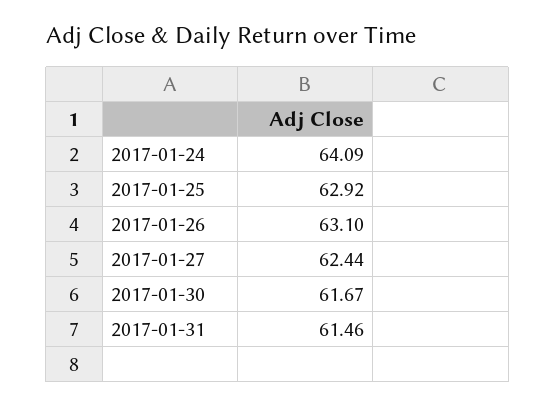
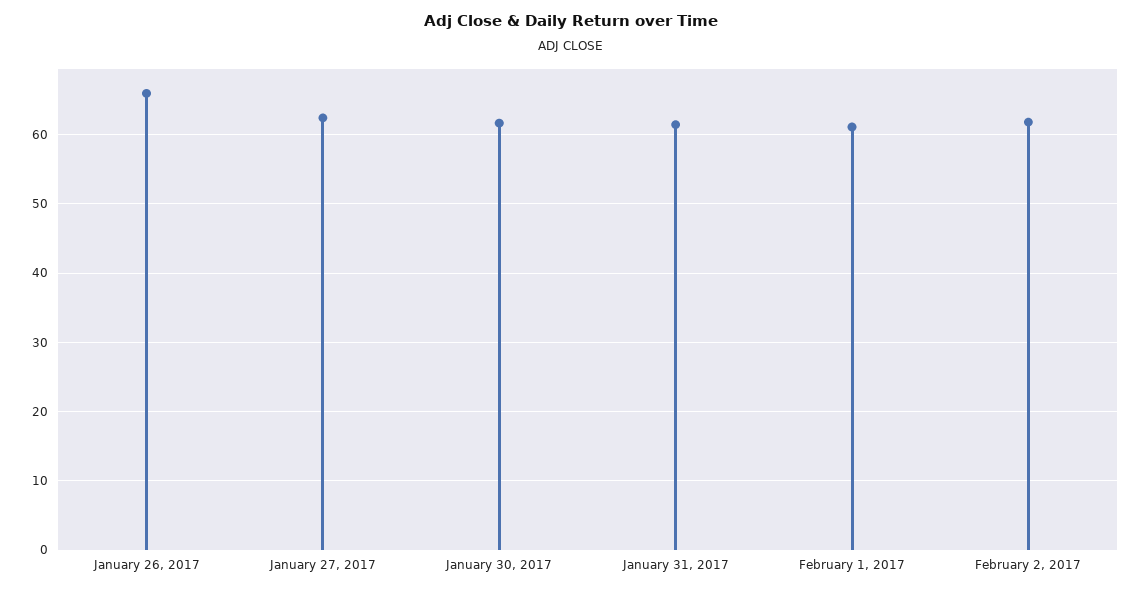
2017-01-24: 64.09 -> none
2017-01-25: 62.92 -> none
2017-01-26: 63.1 -> 66
February 1, 2017: none -> 61
February 2, 2017: none -> 62

